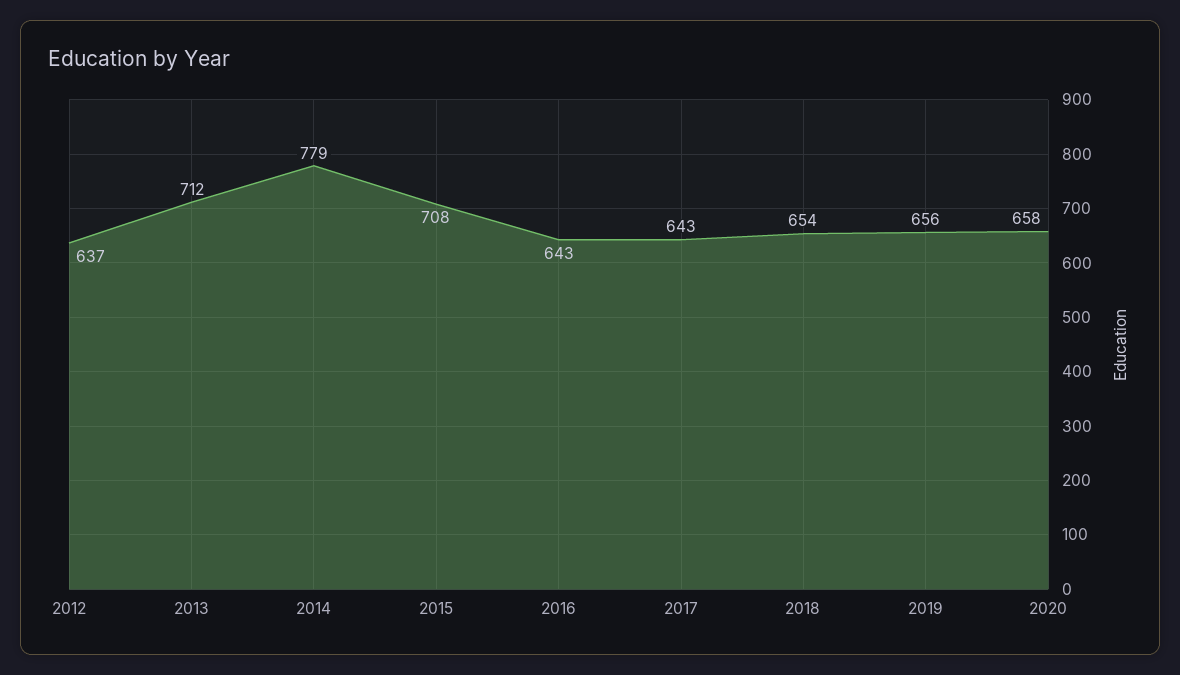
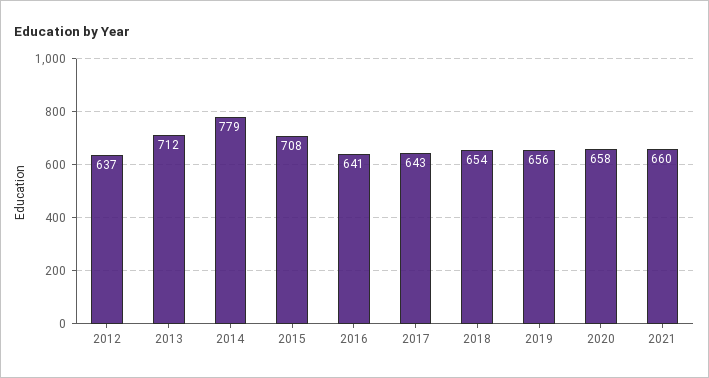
2016: 643 -> 641
2021: none -> 660

